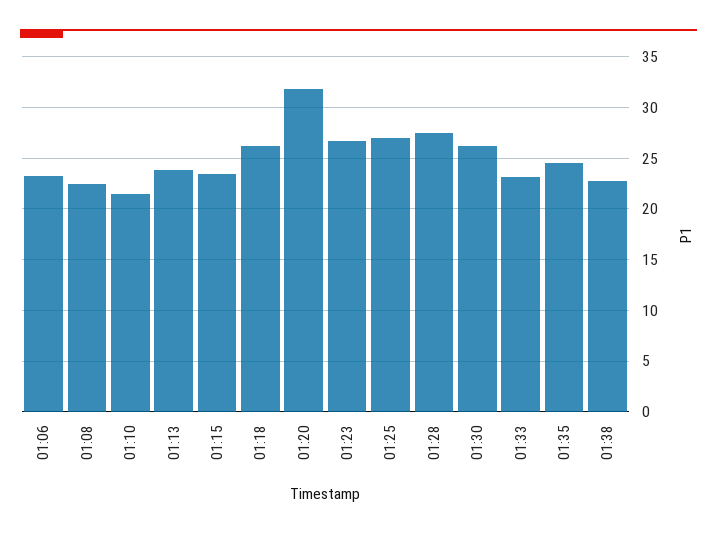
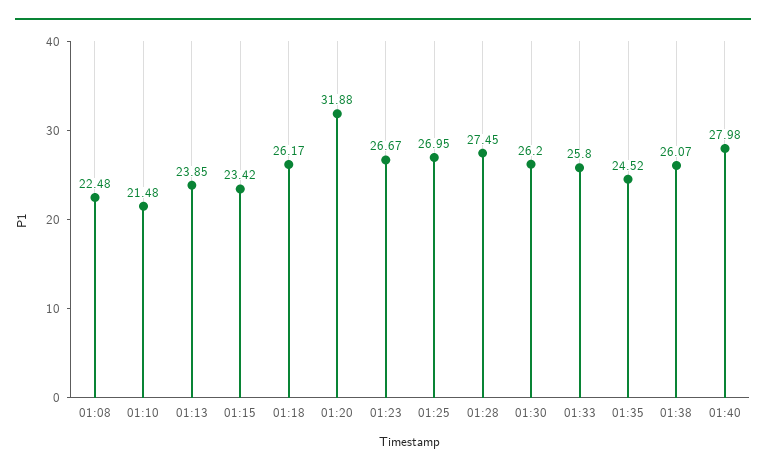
01:06: 23 -> none
01:33: 23 -> 25.8
01:38: 23 -> 26.07
01:40: none -> 27.98

